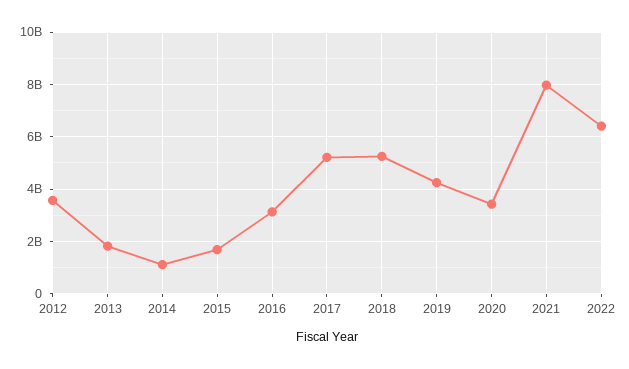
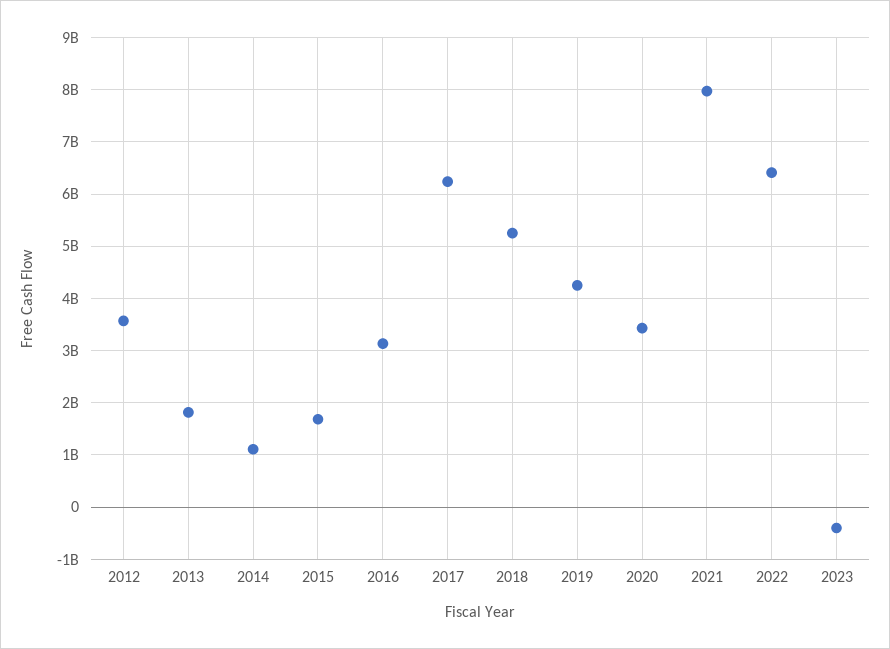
2017: 5250000000 -> 6200000000
2023: none -> -400000000

